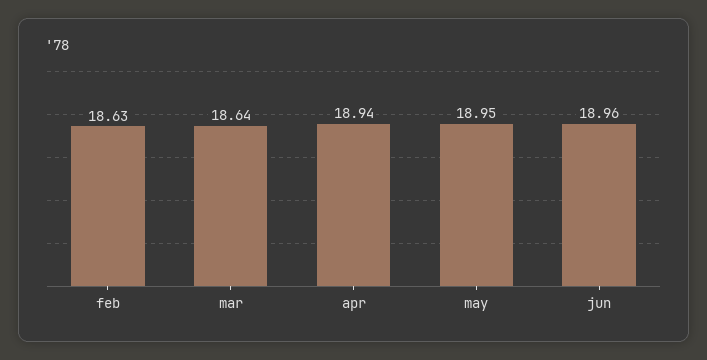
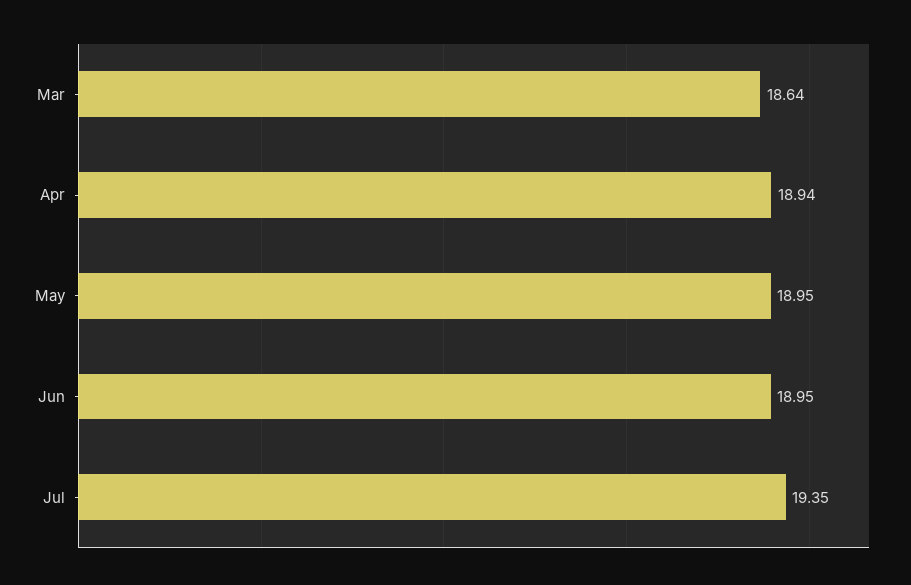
feb: 18.63 -> none
jun: 18.96 -> 18.95
Jul: none -> 19.35

